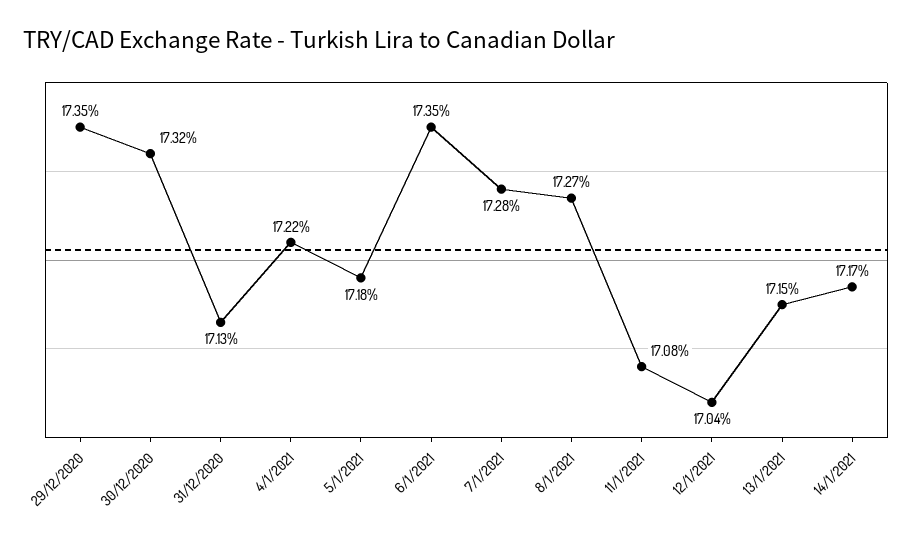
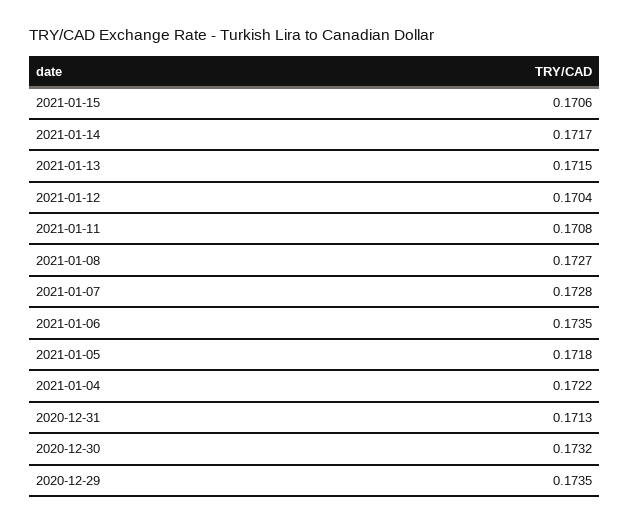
2021-01-15: none -> 0.1706

